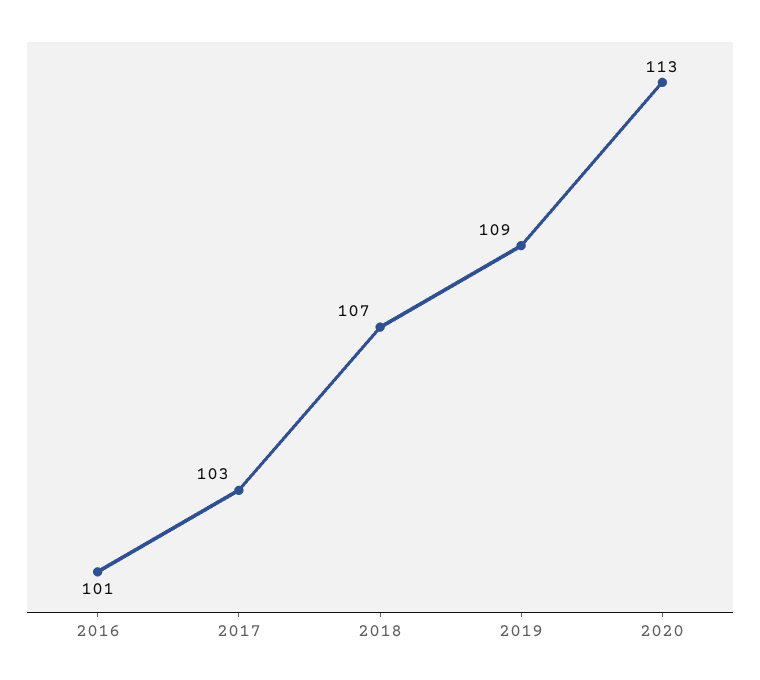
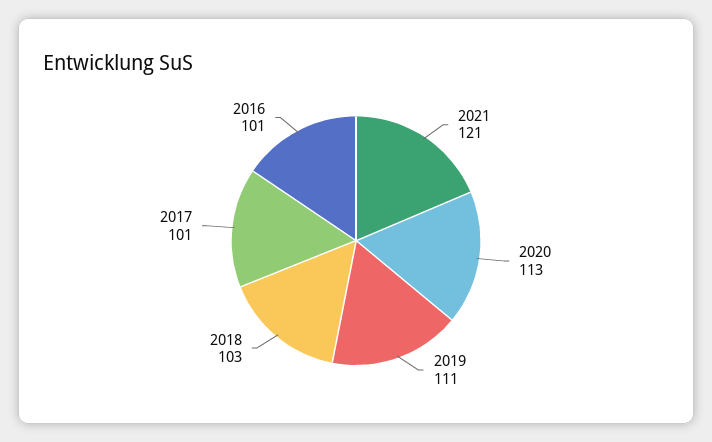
2017: 103 -> 101
2018: 107 -> 103
2019: 109 -> 111
2021: none -> 121

